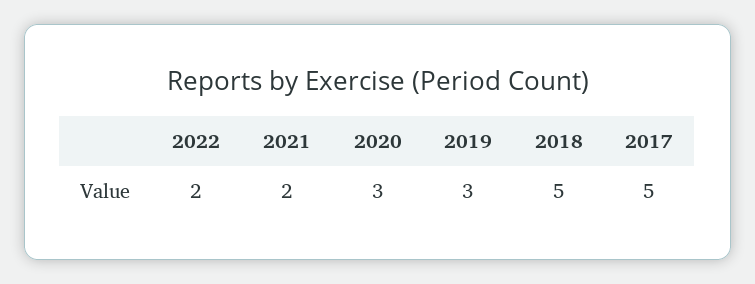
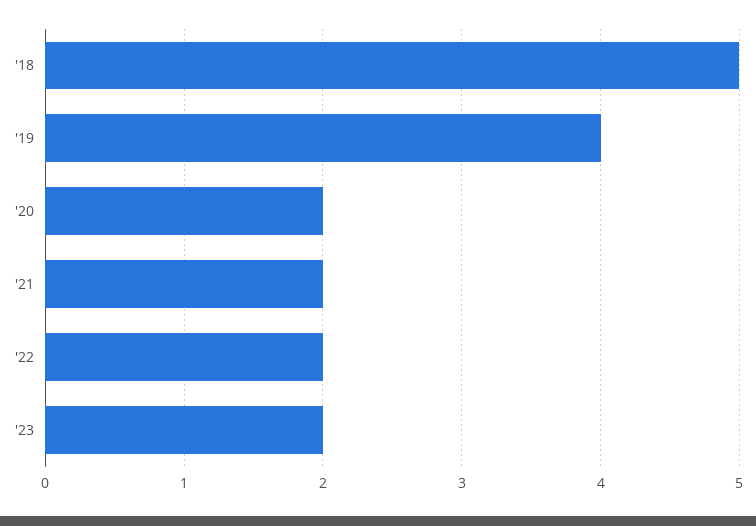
2020: 3 -> 2
2019: 3 -> 4
2017: 5 -> none
'23: none -> 2

